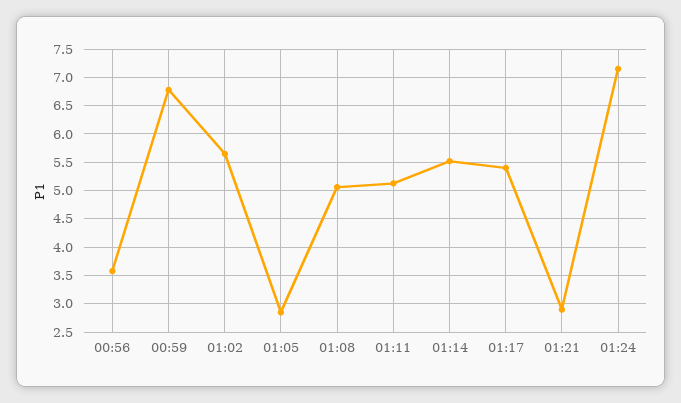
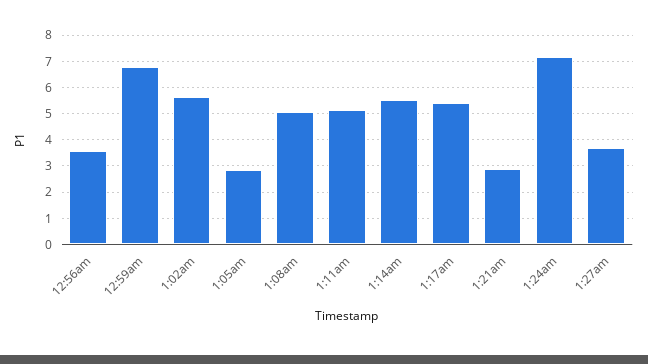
1:27am: none -> 3.75

